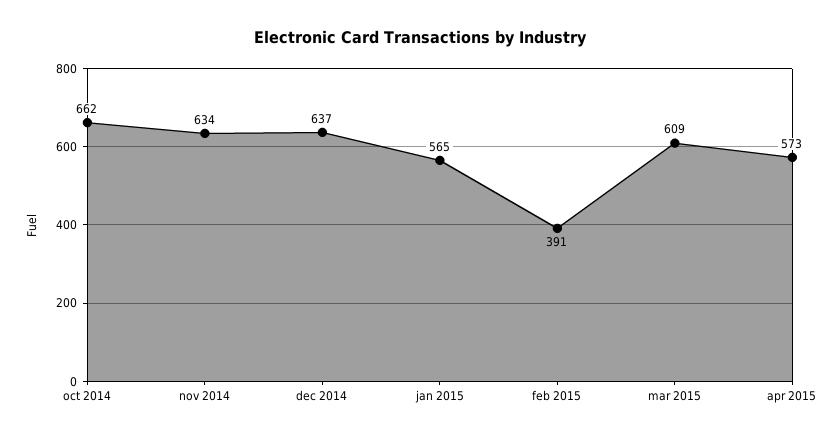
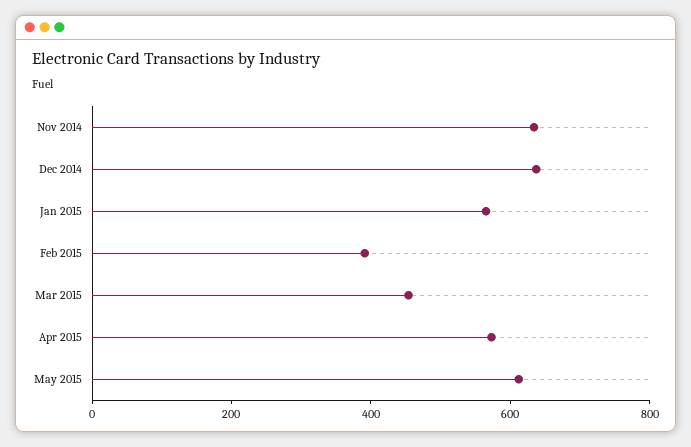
oct 2014: 662 -> none
mar 2015: 609 -> 450
May 2015: none -> 600

